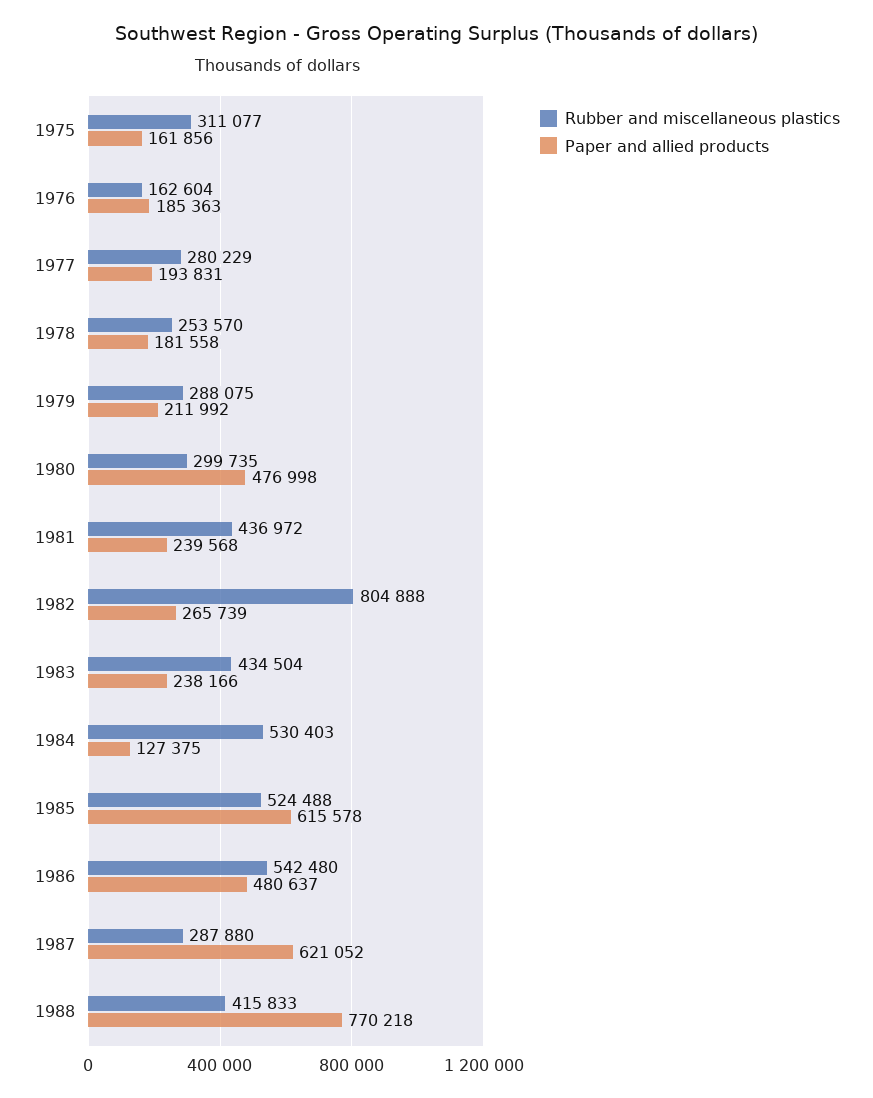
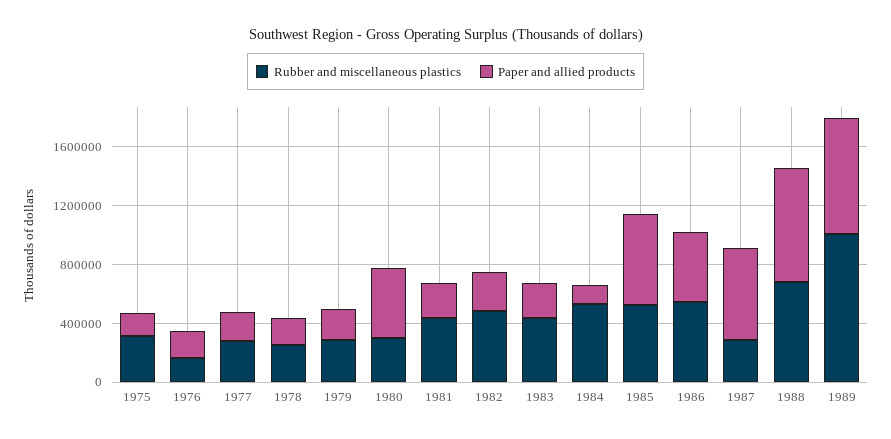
Rubber and miscellaneous plastics, 1982: 804888 -> 500000
Rubber and miscellaneous plastics, 1988: 415833 -> 700000
Rubber and miscellaneous plastics, 1989: none -> 1000000
Paper and allied products, 1989: none -> 800000

